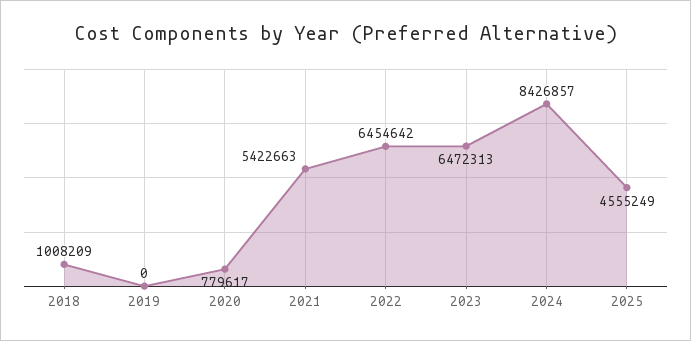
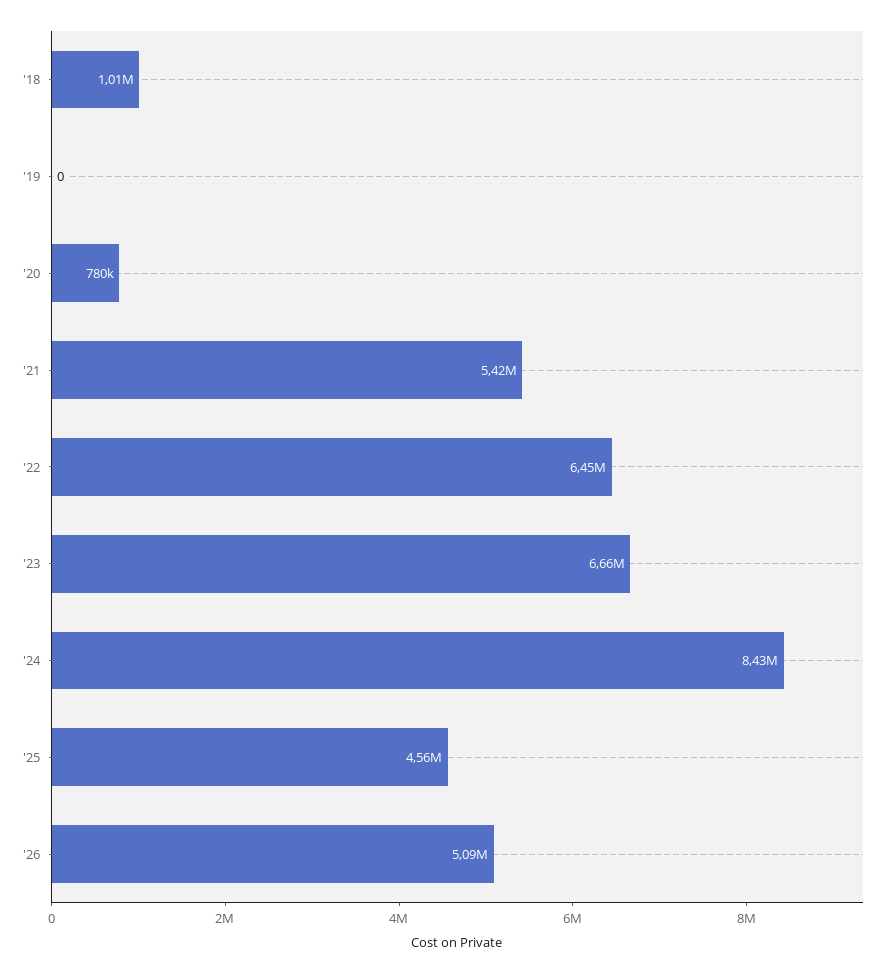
2023: 6472313 -> 6660000
'26: none -> 5090000

